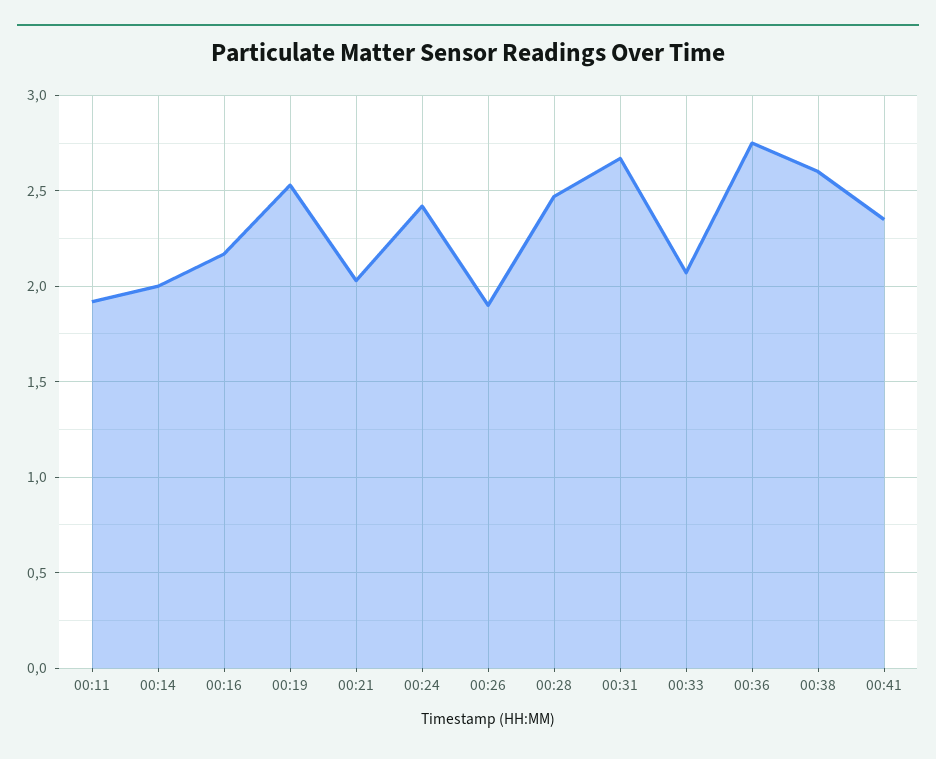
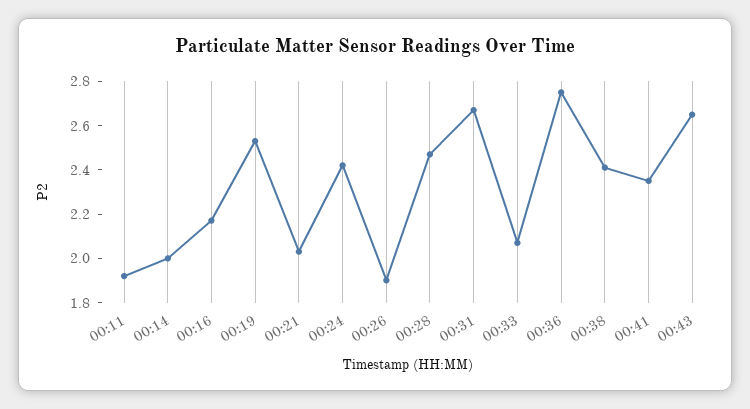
00:38: 2.6 -> 2.4
00:43: none -> 2.65

